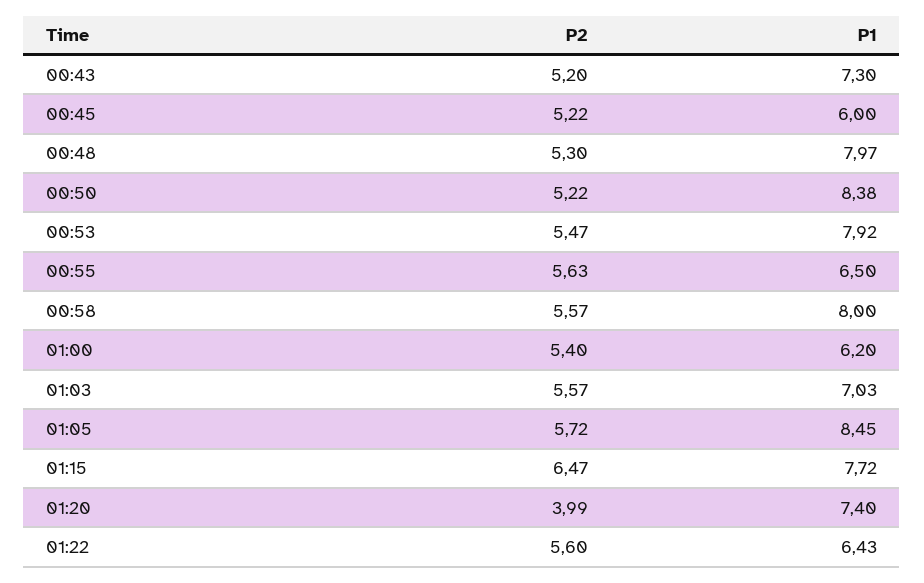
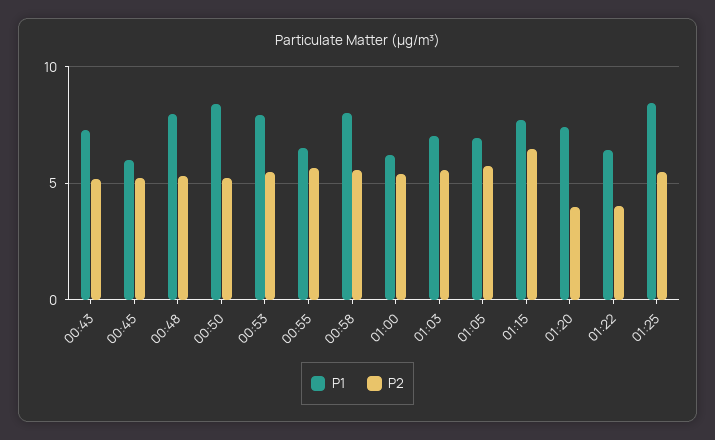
P1, 01:05: 8.45 -> 7
P2, 01:22: 5.6 -> 4
P1, 01:25: none -> 8.5
P2, 01:25: none -> 5.5

